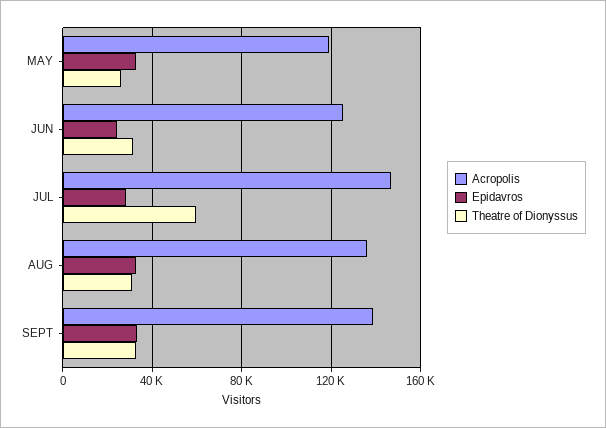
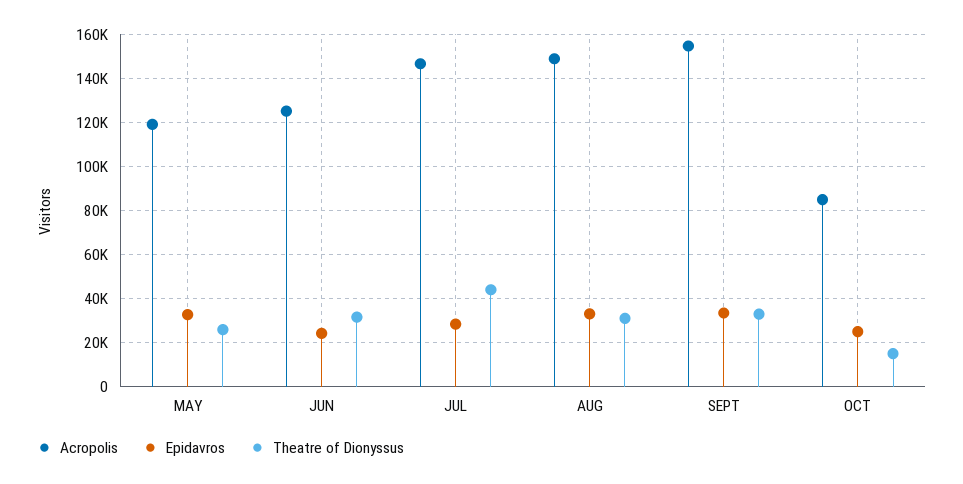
Theatre of Dionyssus, JUL: 60000 -> 45000
Acropolis, AUG: 135000 -> 150000
Acropolis, SEPT: 140000 -> 155000
Acropolis, OCT: none -> 85000
Epidavros, OCT: none -> 25000
Theatre of Dionyssus, OCT: none -> 15000

